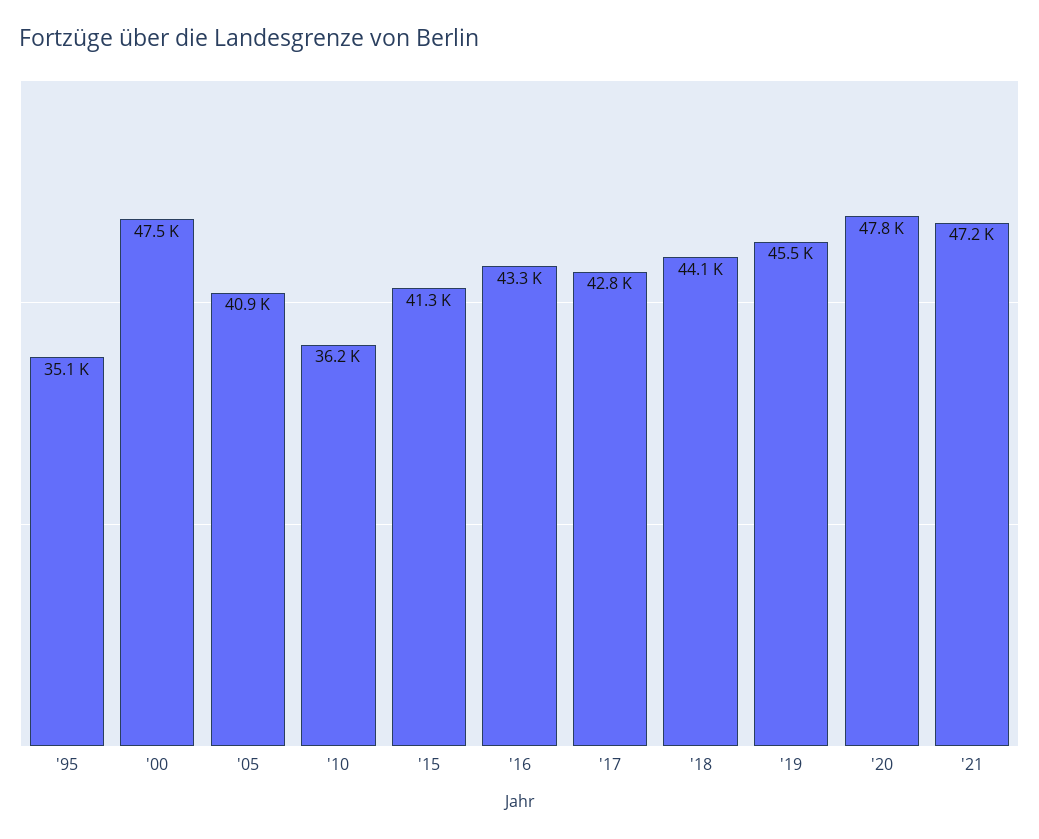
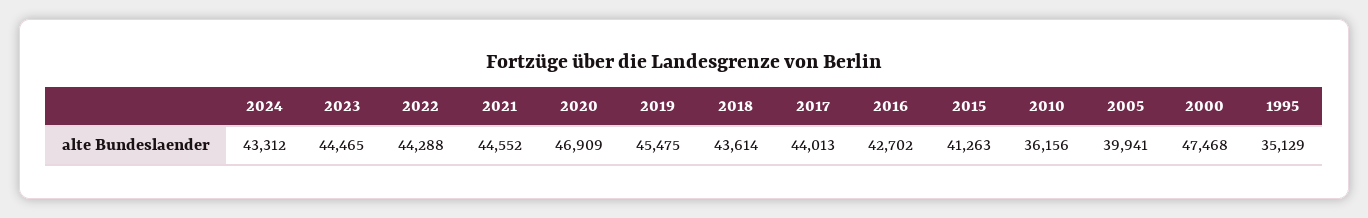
'05: 40900 -> 39941
'16: 43300 -> 42702
'17: 42800 -> 44013
'18: 44100 -> 43614
'20: 47800 -> 46909
'21: 47200 -> 44552
2024: none -> 43312
2023: none -> 44465
2022: none -> 44288

